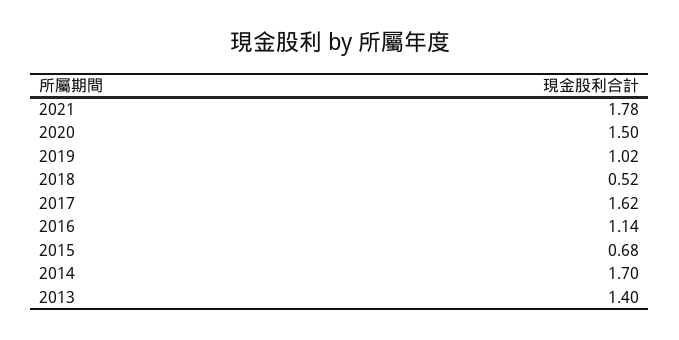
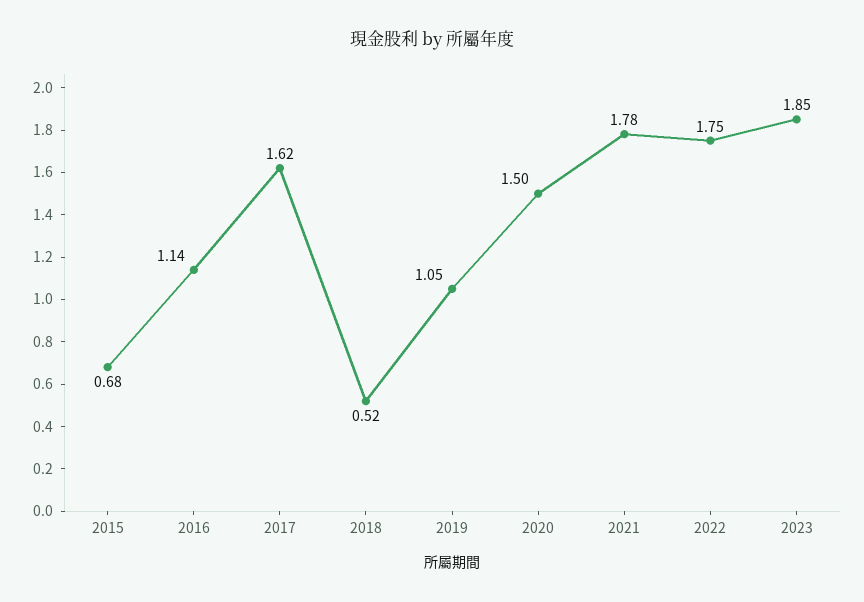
2019: 1.02 -> 1.05
2014: 1.7 -> none
2013: 1.4 -> none
2022: none -> 1.75
2023: none -> 1.85

